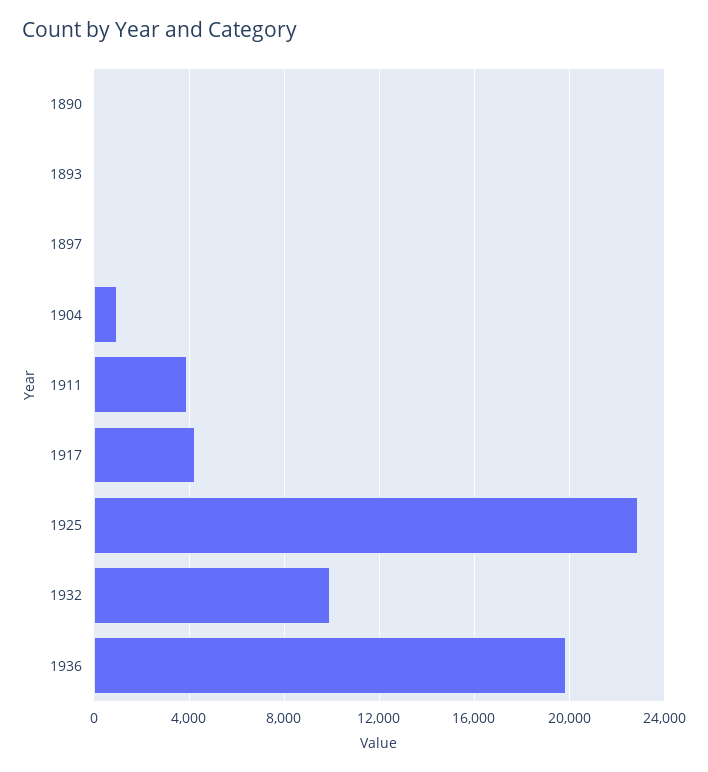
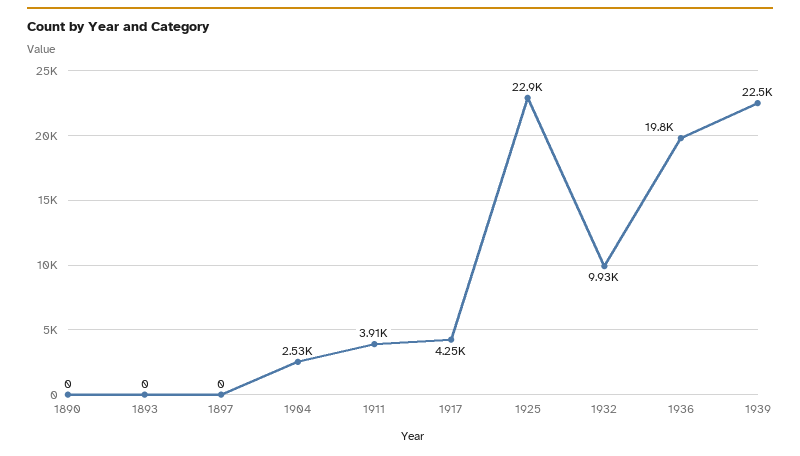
1904: 1000 -> 2530
1939: none -> 22500

